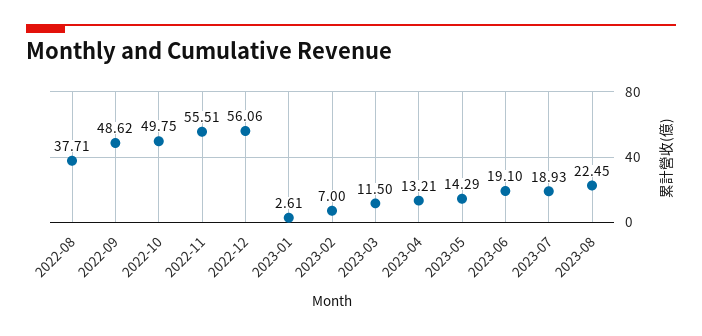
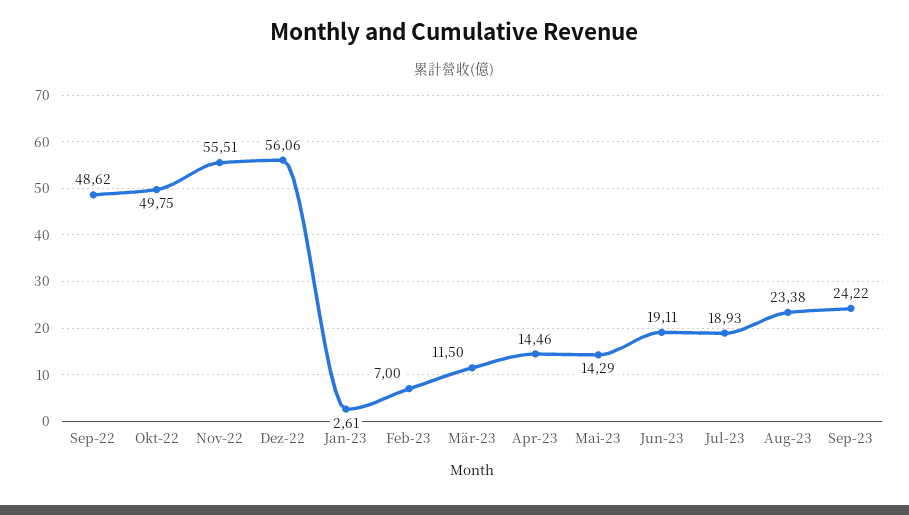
2022-08: 37.71 -> none
2023-04: 13.21 -> 14.46
2023-06: 19.1 -> 19.11
2023-08: 22.45 -> 23.38
Sep-23: none -> 24.22

